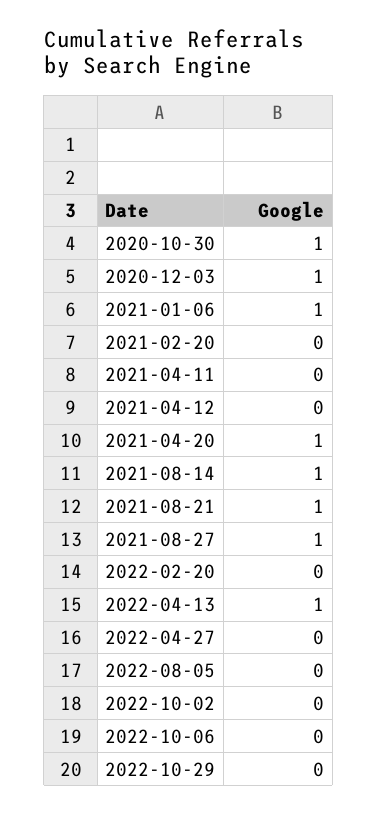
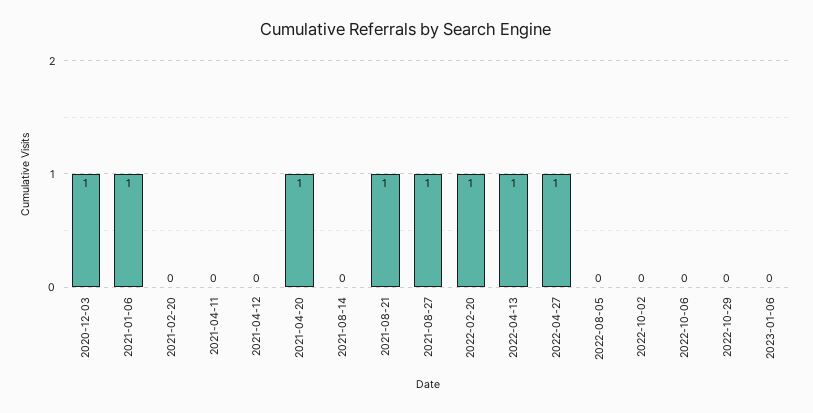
2020-10-30: 1 -> none
2021-08-14: 1 -> 0
2022-02-20: 0 -> 1
2022-04-27: 0 -> 1
2023-01-06: none -> 0

